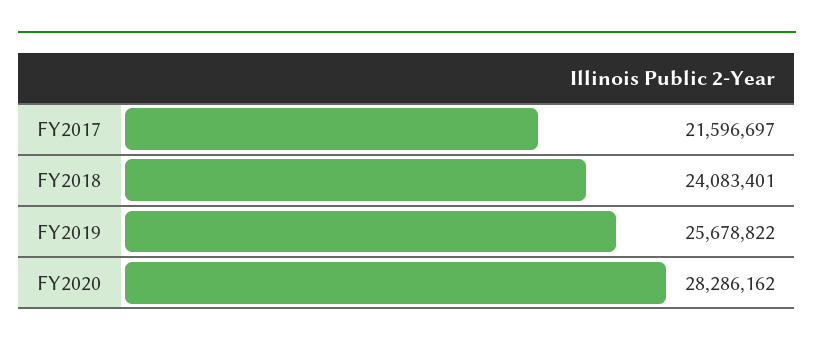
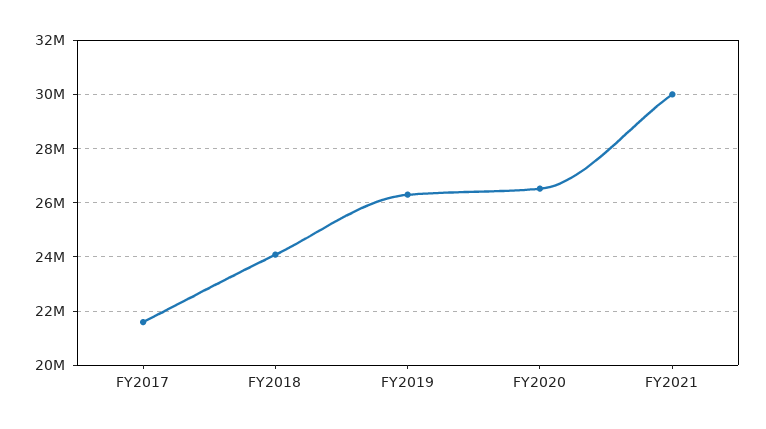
FY2019: 25678822 -> 26250000
FY2020: 28286162 -> 26500000
FY2021: none -> 30000000

